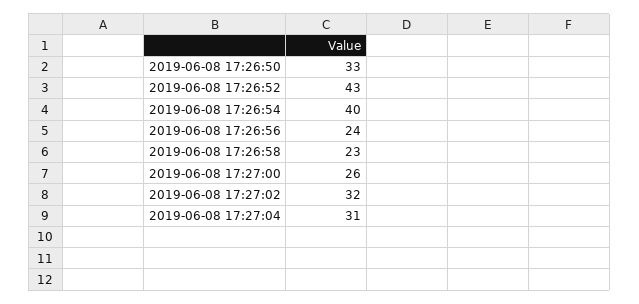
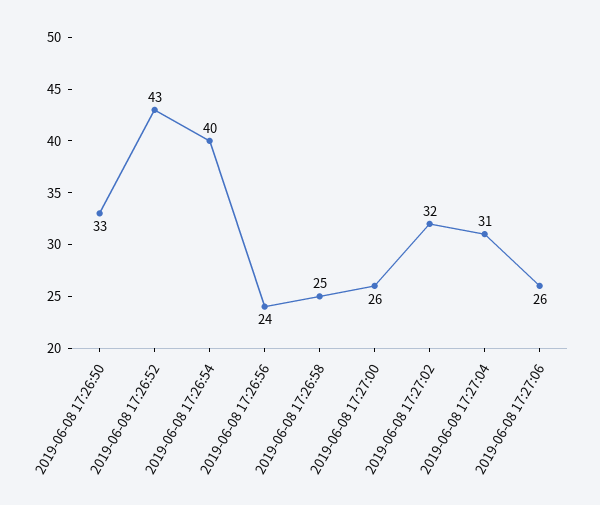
2019-06-08 17:26:58: 23 -> 25
2019-06-08 17:27:06: none -> 26

